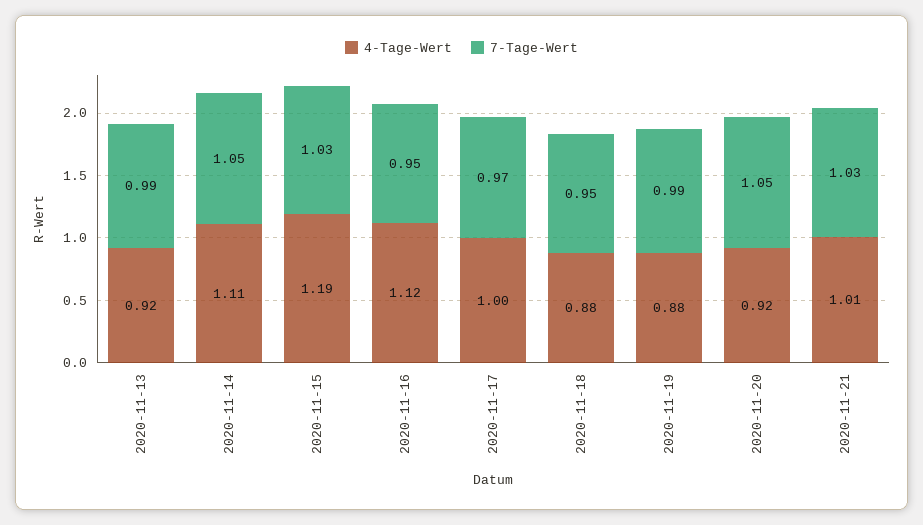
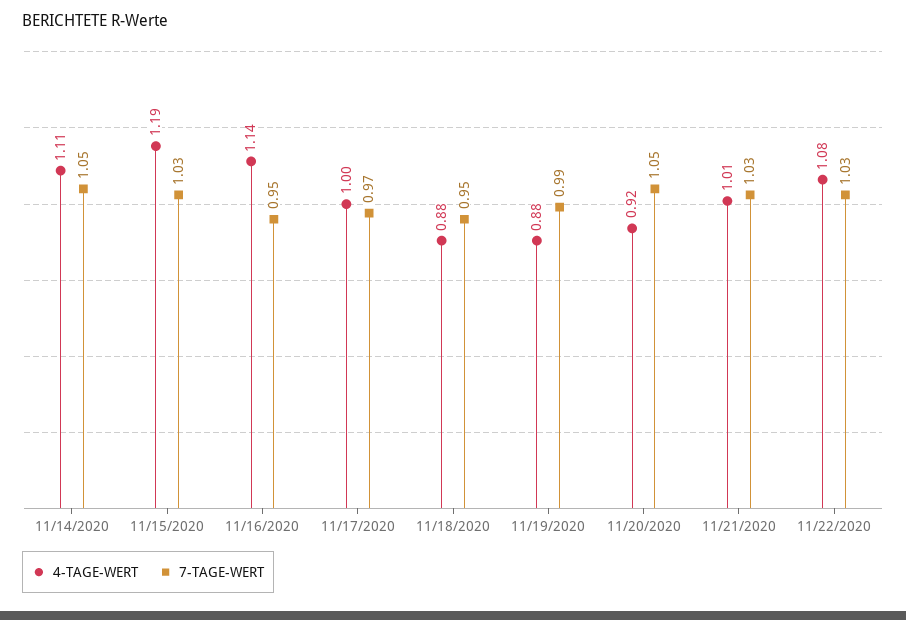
4-Tage-Wert, 2020-11-13: 0.92 -> none
7-Tage-Wert, 2020-11-13: 0.99 -> none
4-Tage-Wert, 2020-11-16: 1.12 -> 1.14
4-Tage-Wert, 11/22/2020: none -> 1.08
7-Tage-Wert, 11/22/2020: none -> 1.03

